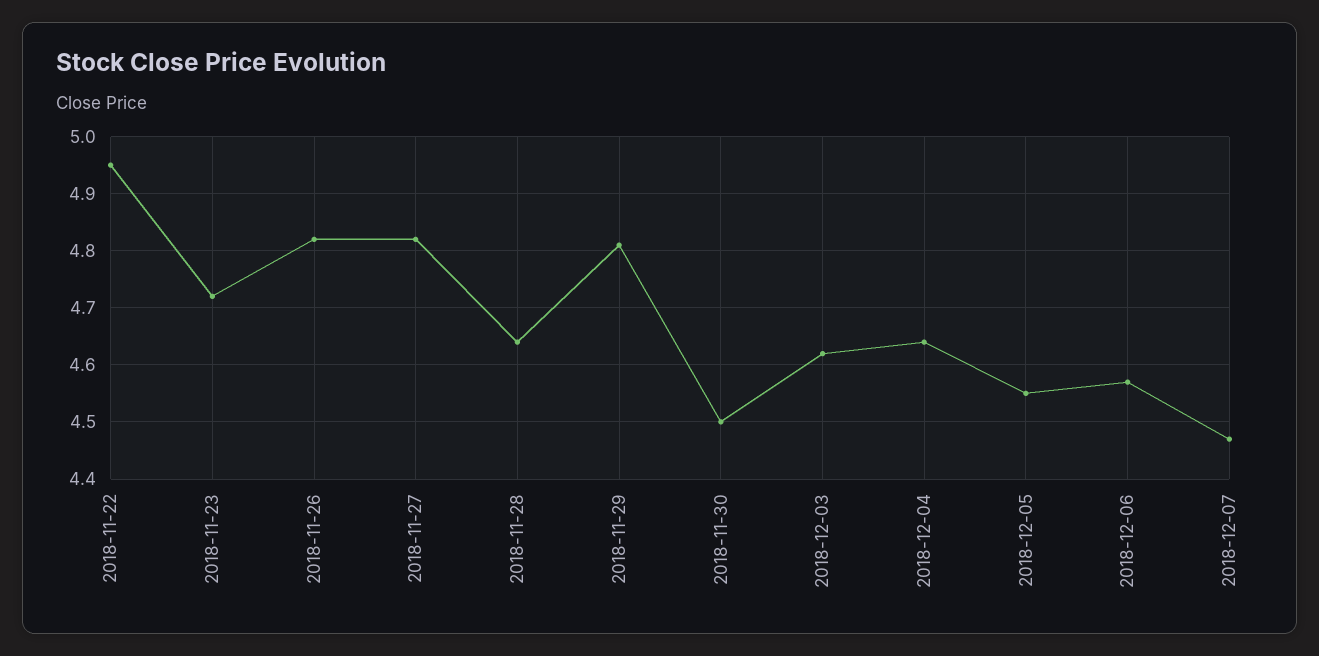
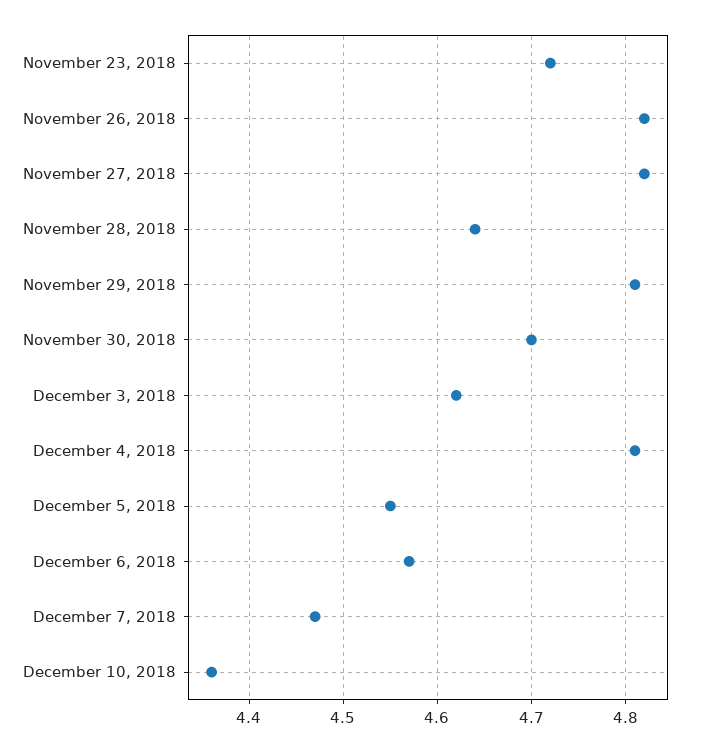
2018-11-22: 4.95 -> none
2018-11-30: 4.5 -> 4.7
2018-12-04: 4.65 -> 4.81
December 10, 2018: none -> 4.36

